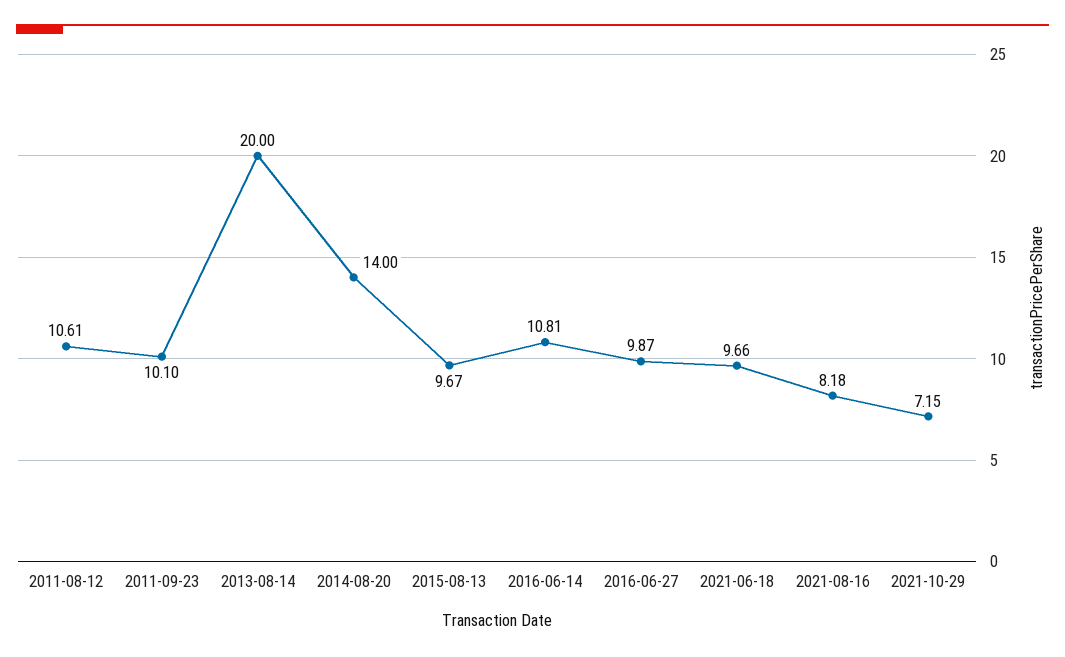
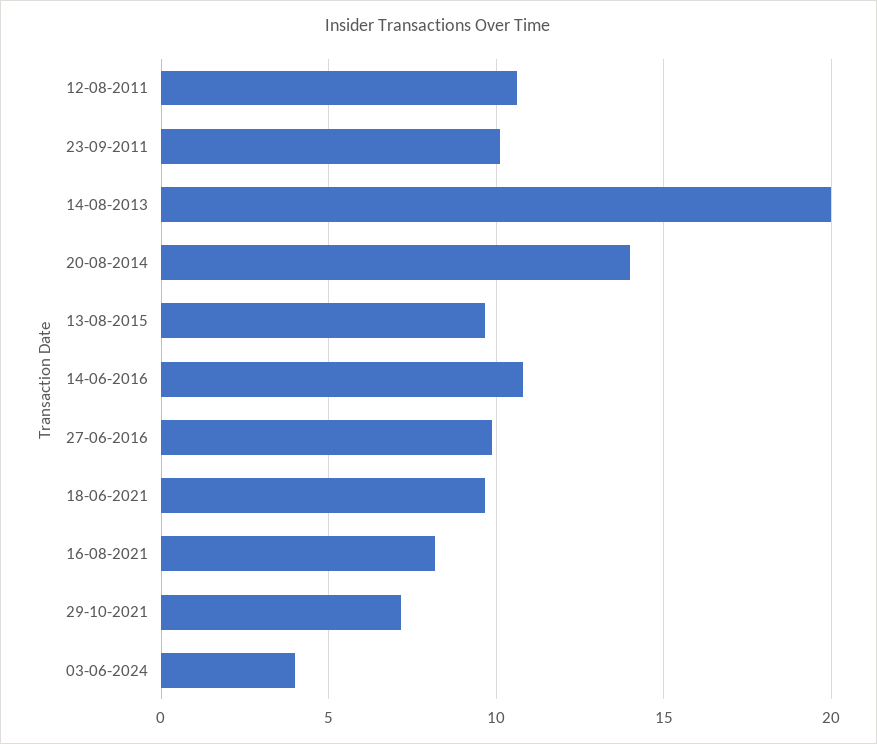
03-06-2024: none -> 4

